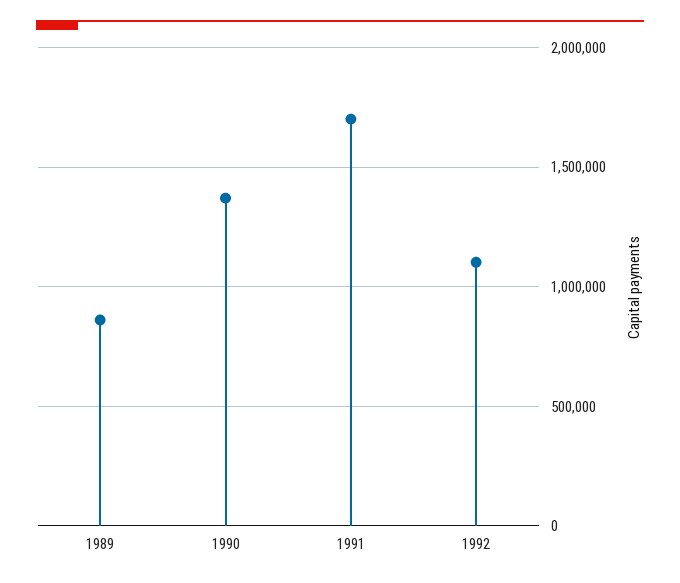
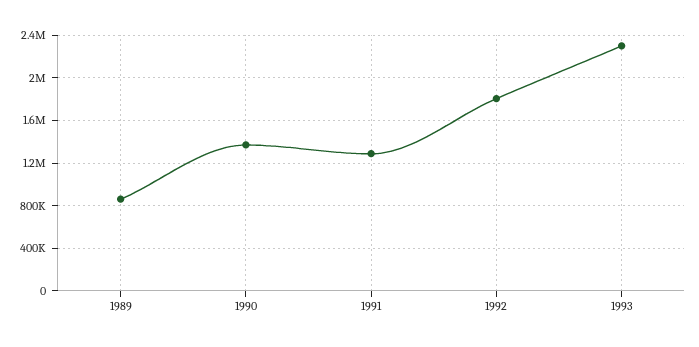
1991: 1700000 -> 1300000
1992: 1100000 -> 1800000
1993: none -> 2300000

